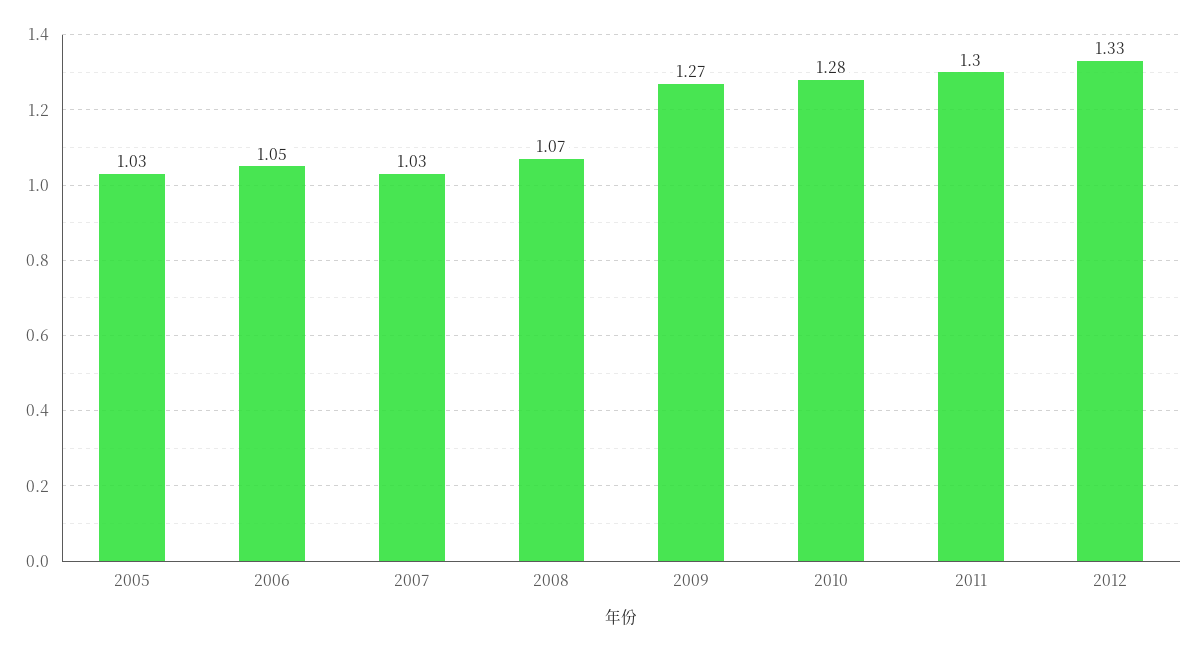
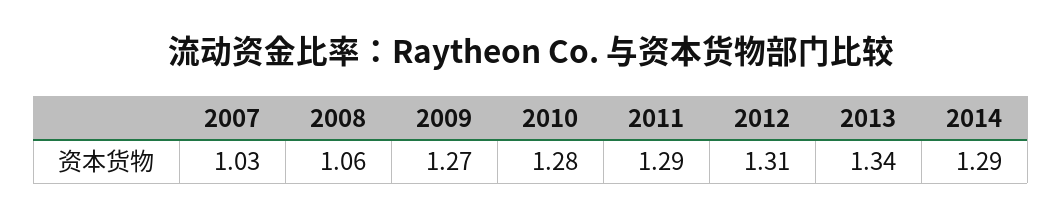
2005: 1.03 -> none
2006: 1.05 -> none
2008: 1.07 -> 1.06
2011: 1.3 -> 1.29
2012: 1.33 -> 1.31
2013: none -> 1.34
2014: none -> 1.29

